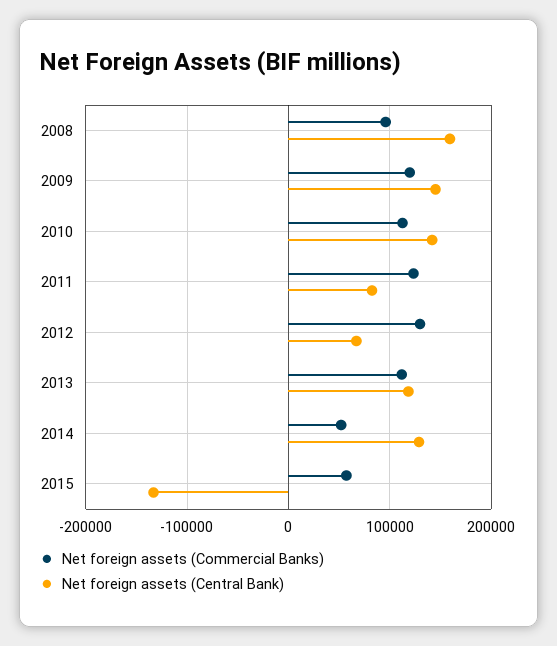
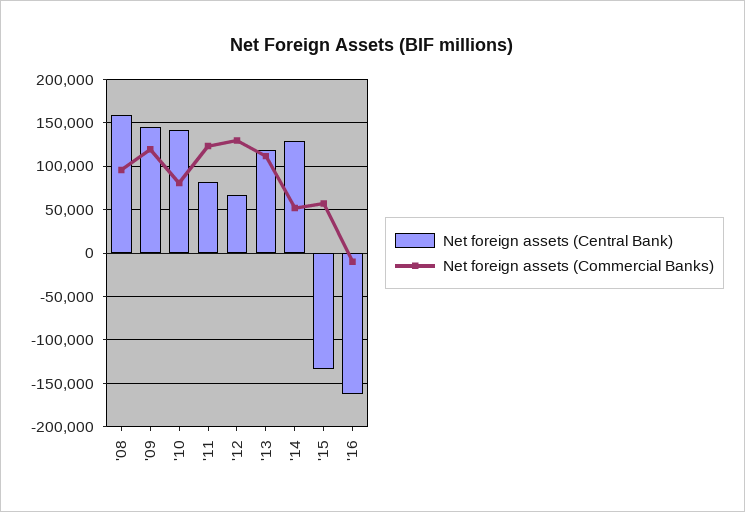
Net foreign assets (Commercial Banks), 2010: 110000 -> 80000
Net foreign assets (Central Bank), '16: none -> -160000
Net foreign assets (Commercial Banks), '16: none -> -10000

